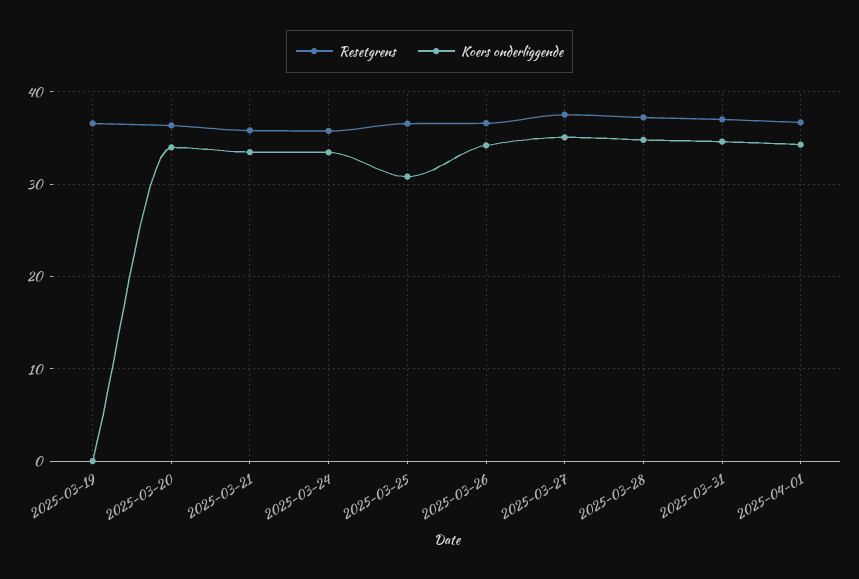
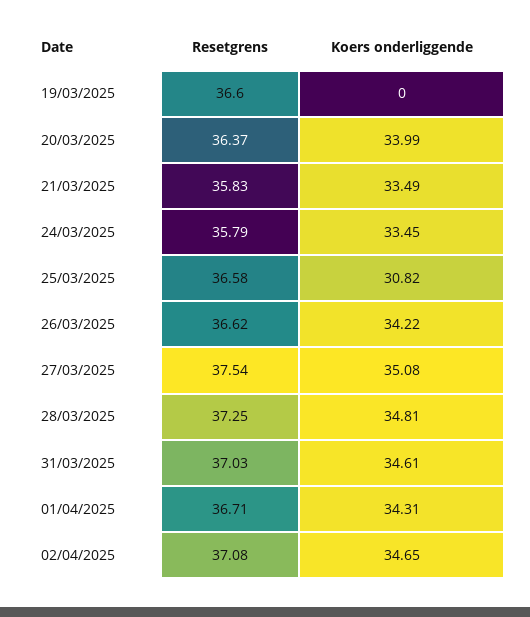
Resetgrens, 02/04/2025: none -> 37.08
Koers onderliggende, 02/04/2025: none -> 34.65

